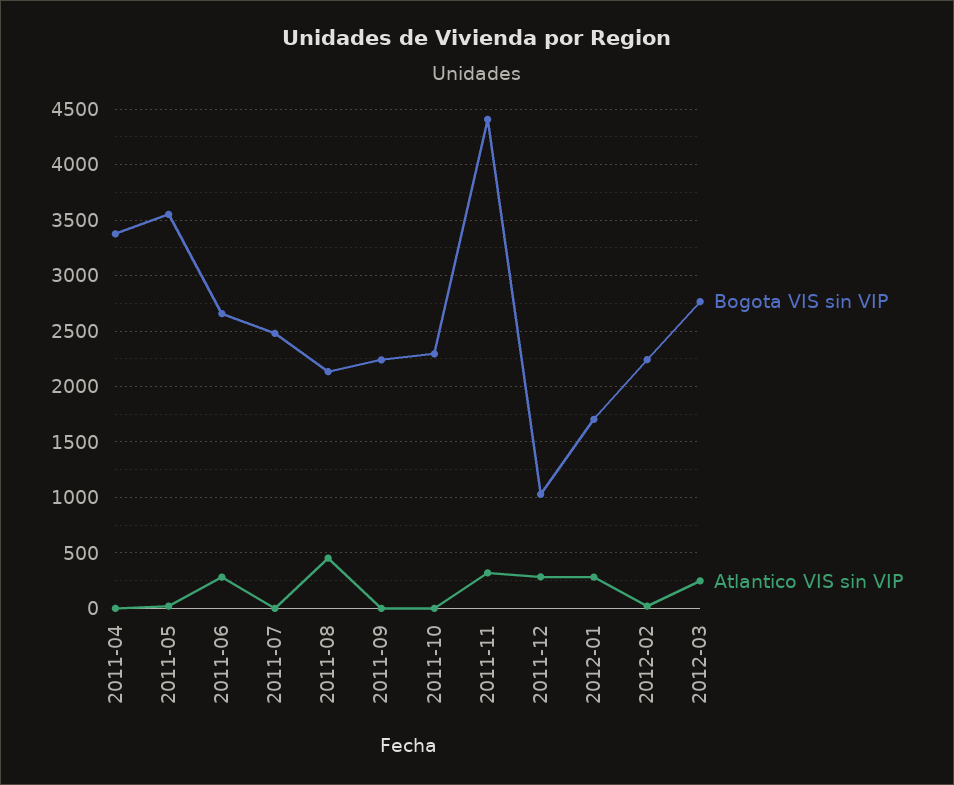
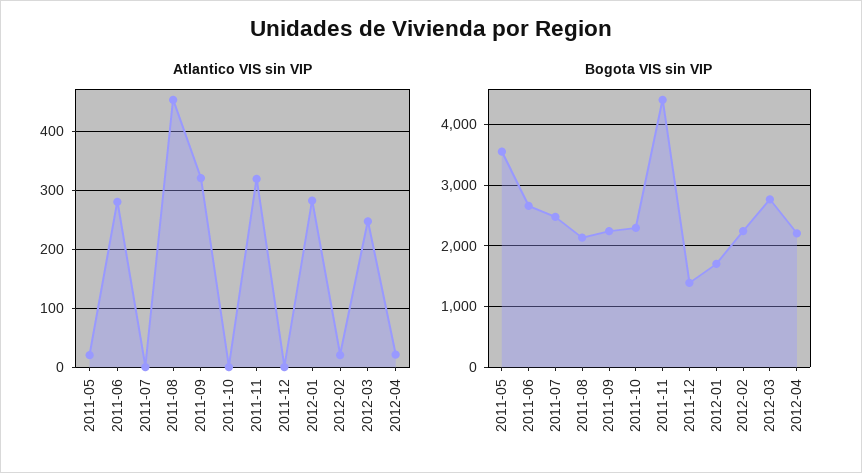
Bogota VIS sin VIP, 2011-04: 3400 -> none
Atlantico VIS sin VIP, 2011-04: 0 -> none
Atlantico VIS sin VIP, 2011-09: 0 -> 320
Bogota VIS sin VIP, 2011-12: 1000 -> 1400
Atlantico VIS sin VIP, 2011-12: 300 -> 0
Atlantico VIS sin VIP, 2012-04: none -> 20
Bogota VIS sin VIP, 2012-04: none -> 2200

